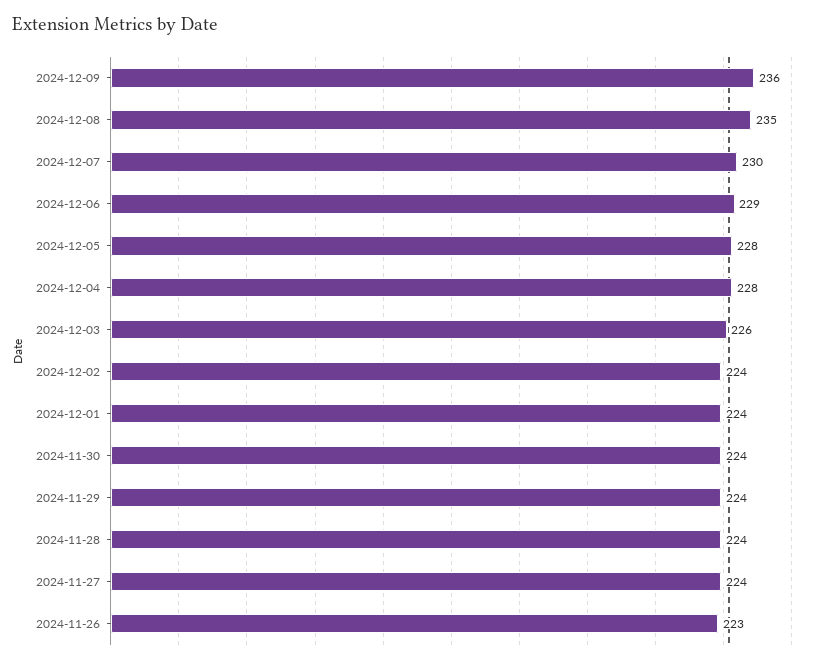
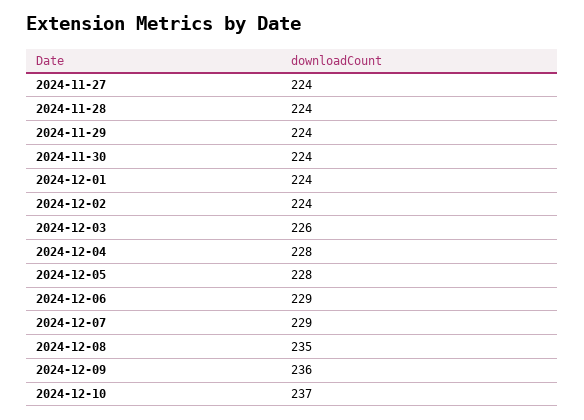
2024-12-07: 230 -> 229
2024-11-26: 223 -> none
2024-12-10: none -> 237

